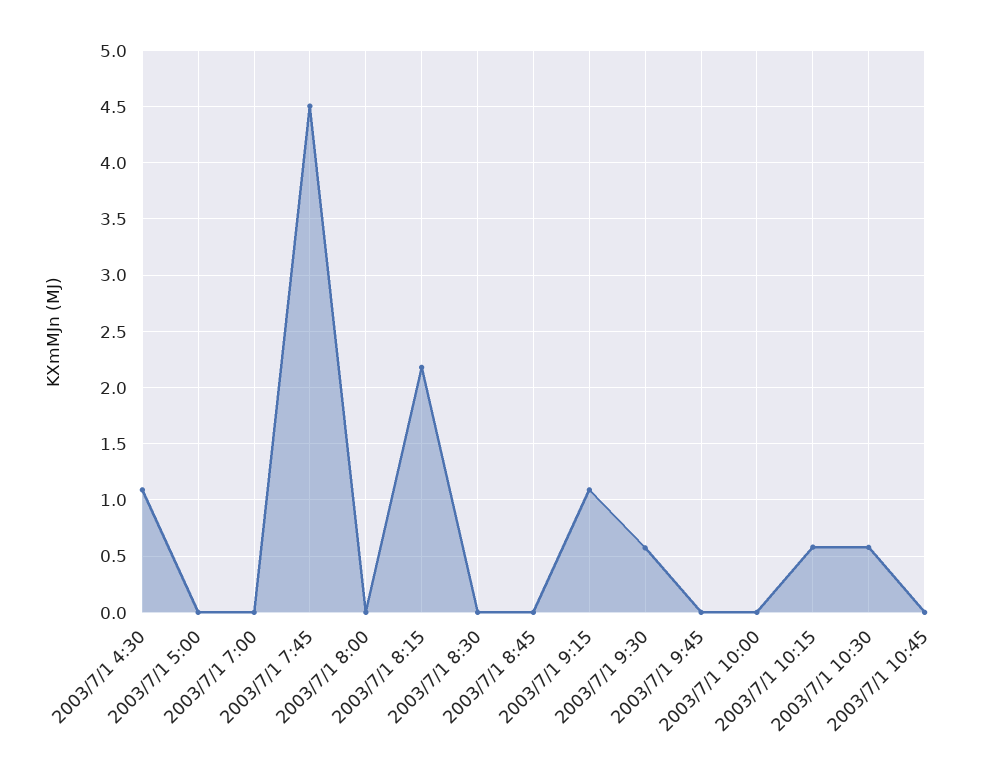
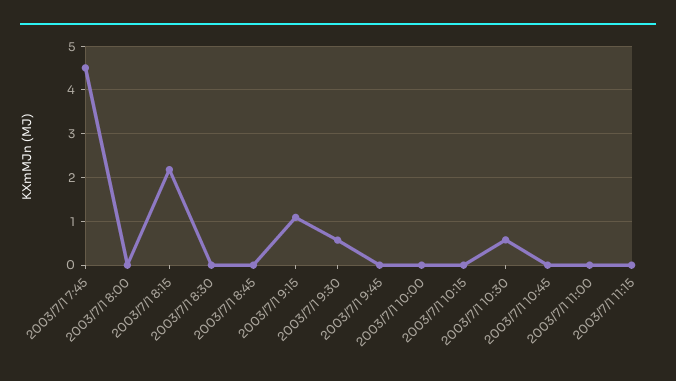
2003/7/1 4:30: 1.1 -> none
2003/7/1 5:00: 0 -> none
2003/7/1 7:00: 0 -> none
2003/7/1 10:15: 0.6 -> 0
2003/7/1 11:00: none -> 0
2003/7/1 11:15: none -> 0

